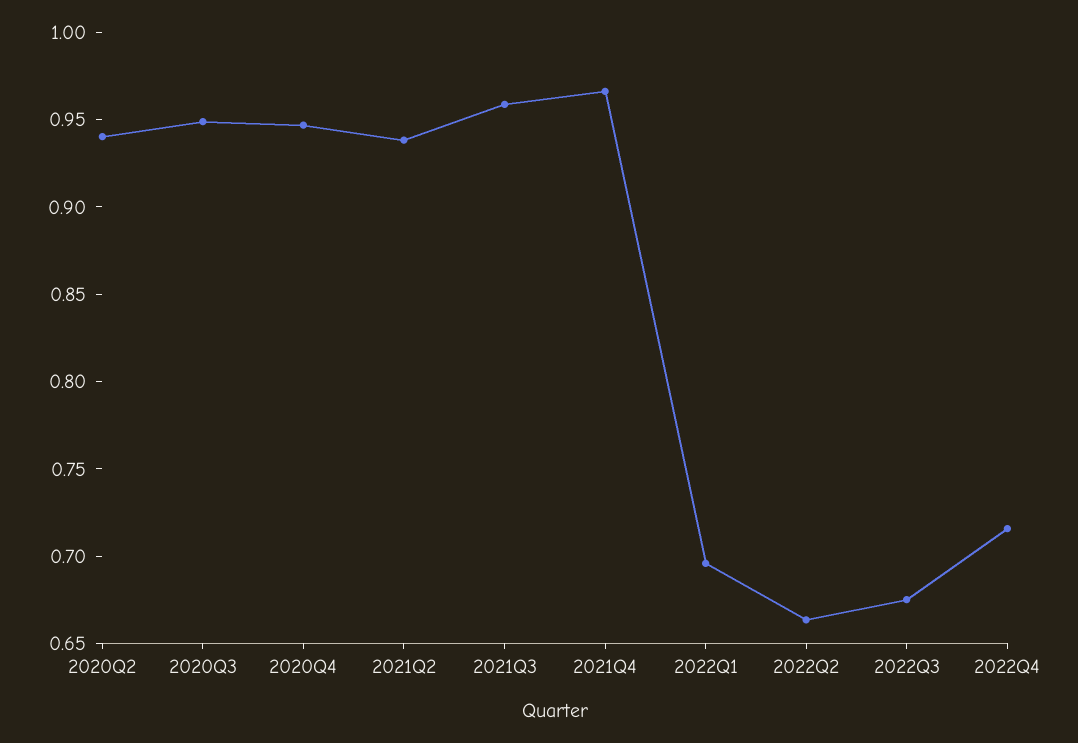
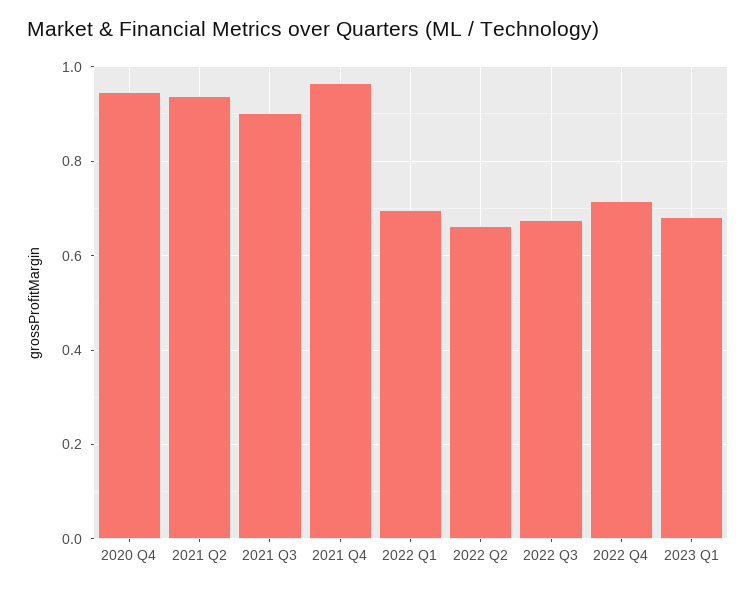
2020Q2: 0.94 -> none
2020Q3: 0.95 -> none
2021Q3: 0.96 -> 0.9
2023 Q1: none -> 0.68

